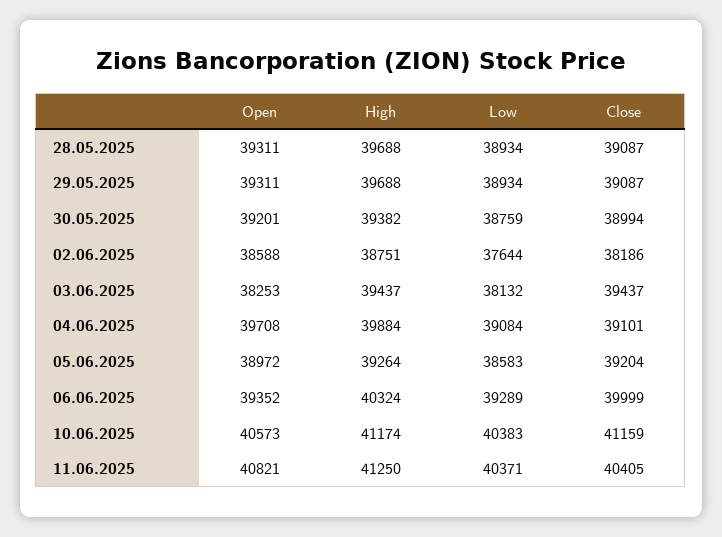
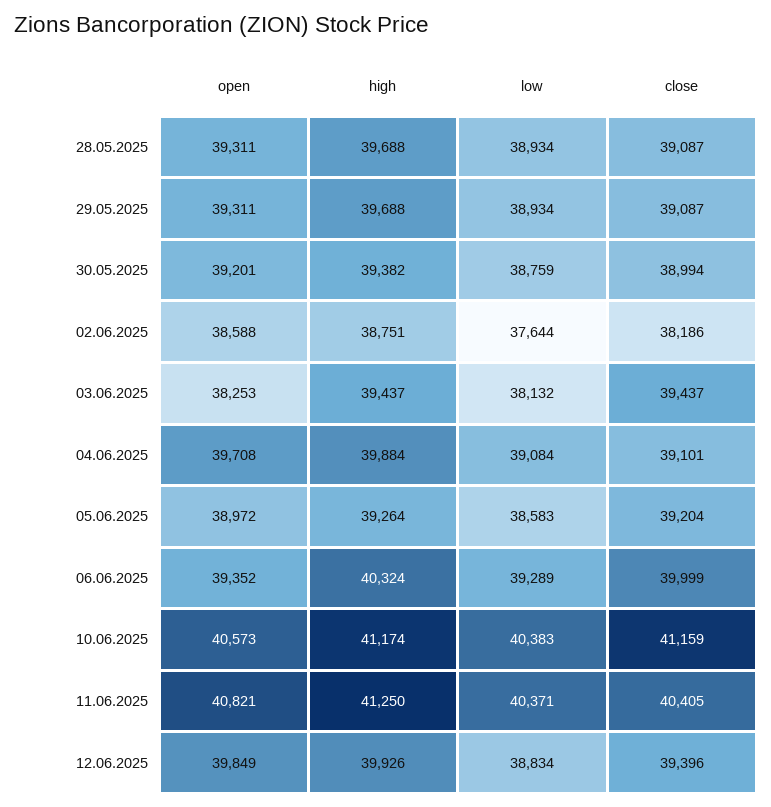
Open, 12.06.2025: none -> 39849
High, 12.06.2025: none -> 39926
Low, 12.06.2025: none -> 38834
Close, 12.06.2025: none -> 39396

